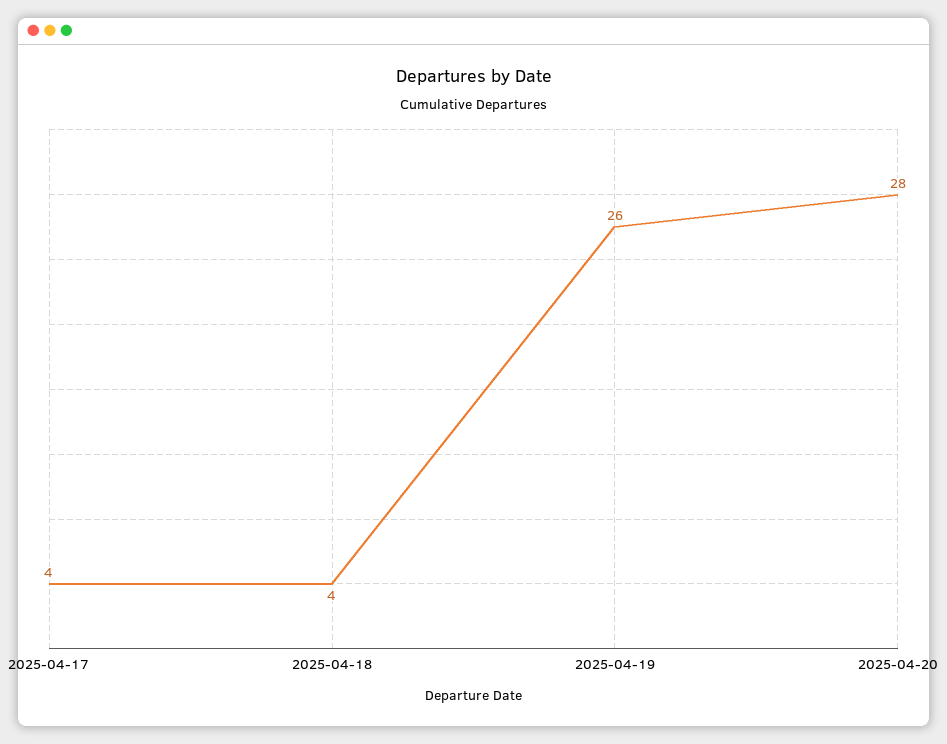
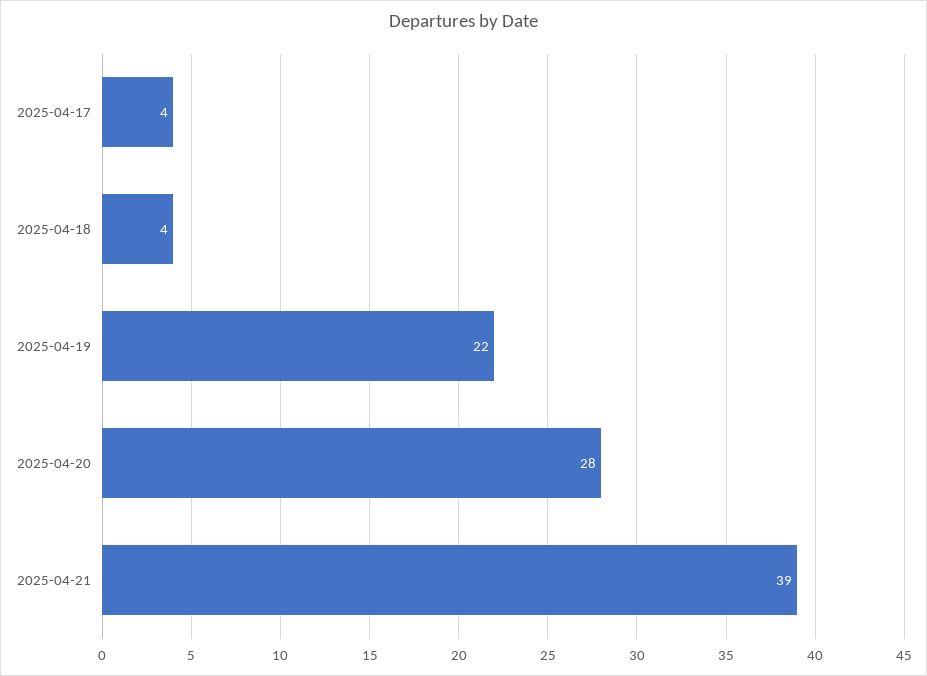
2025-04-19: 26 -> 22
2025-04-21: none -> 39

